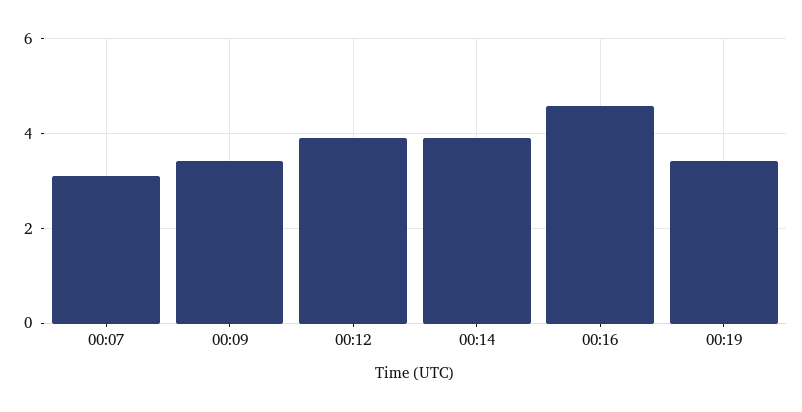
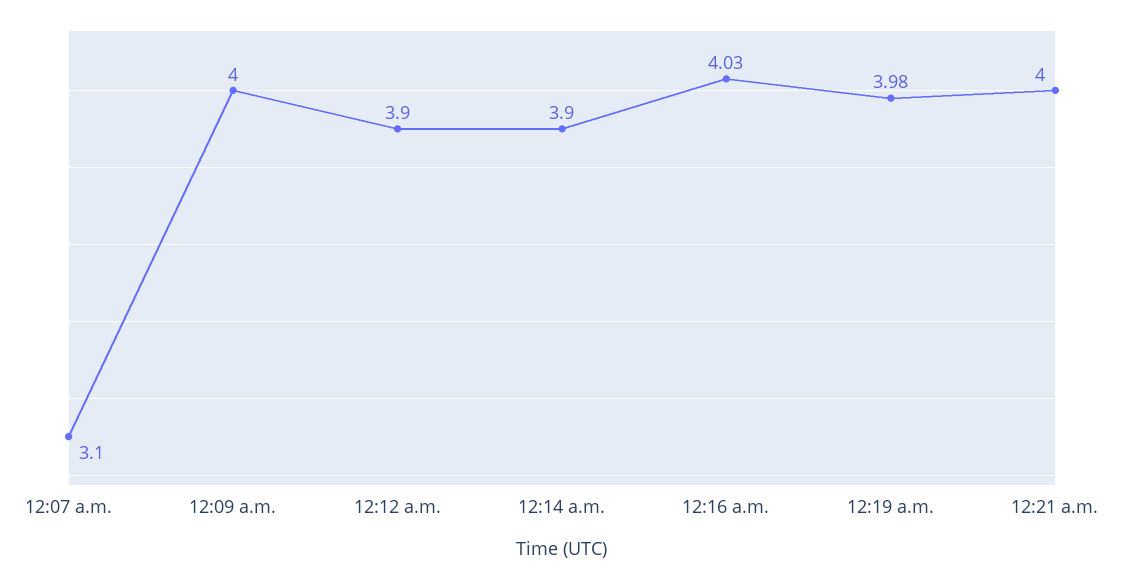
00:09: 3.4 -> 4
00:16: 4.6 -> 4.03
00:19: 3.4 -> 3.98
12:21 a.m.: none -> 4

